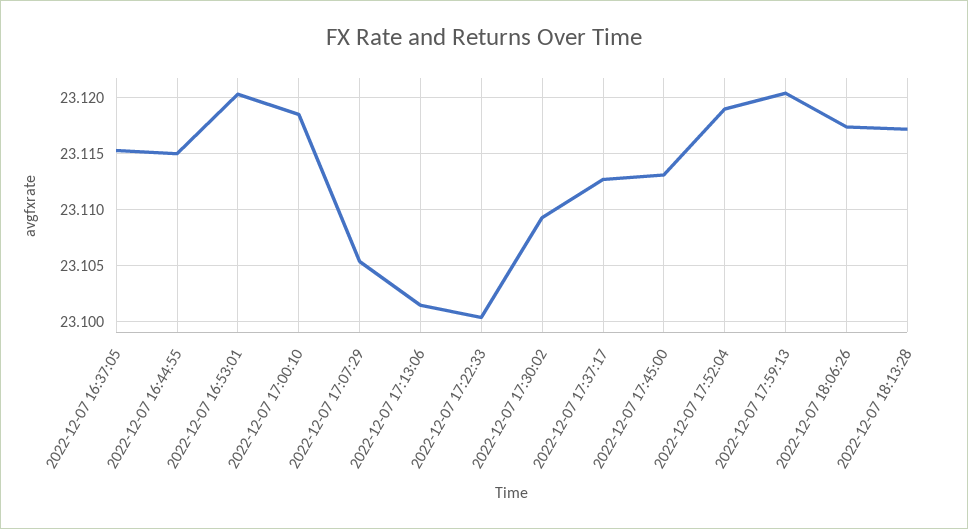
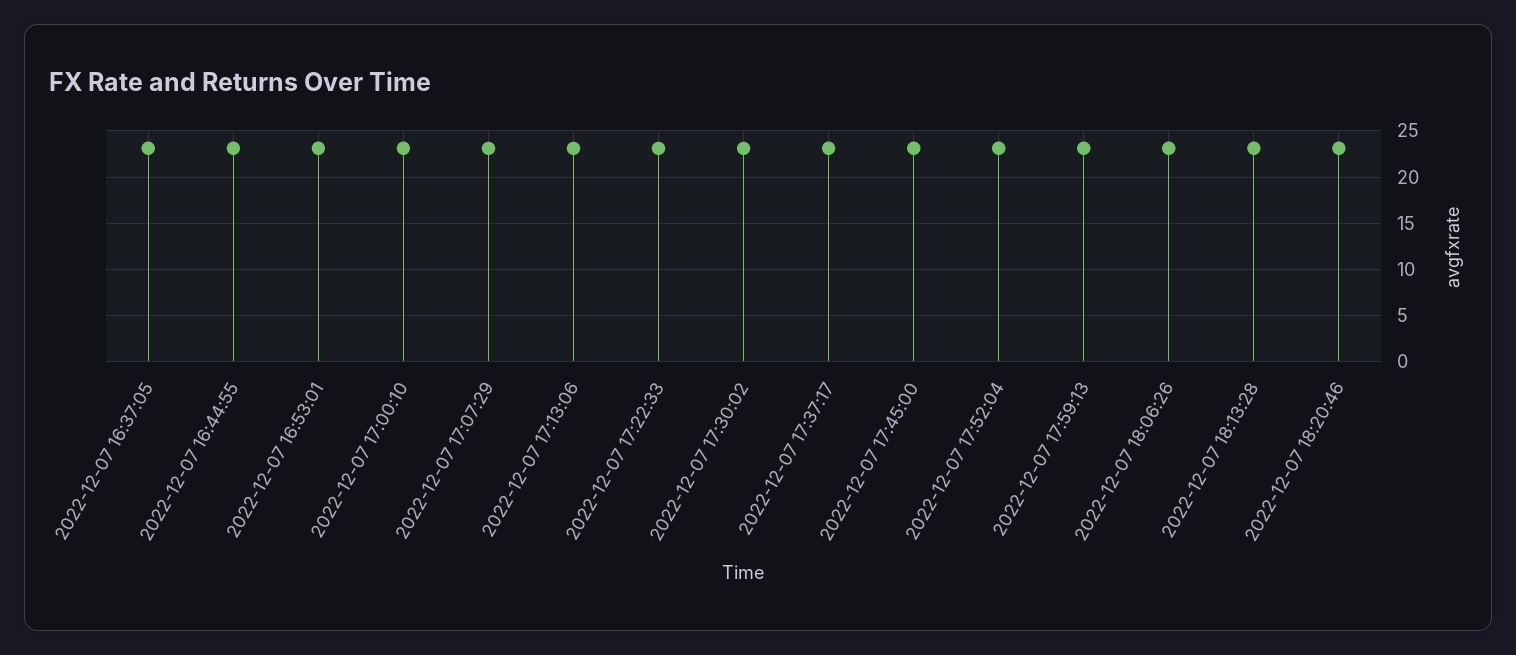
2022-12-07 18:20:46: none -> 23

